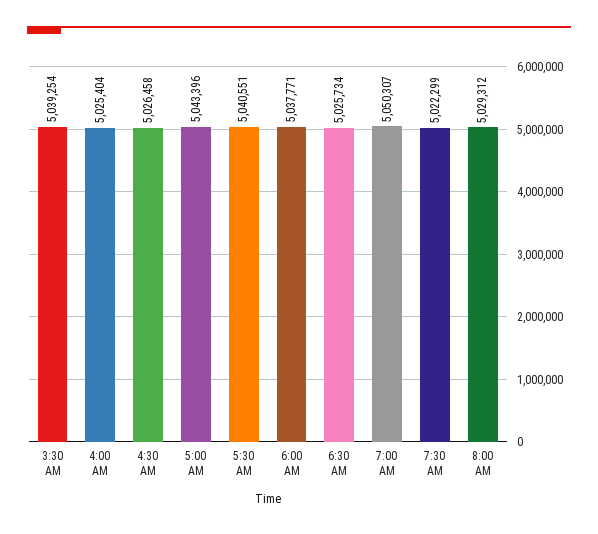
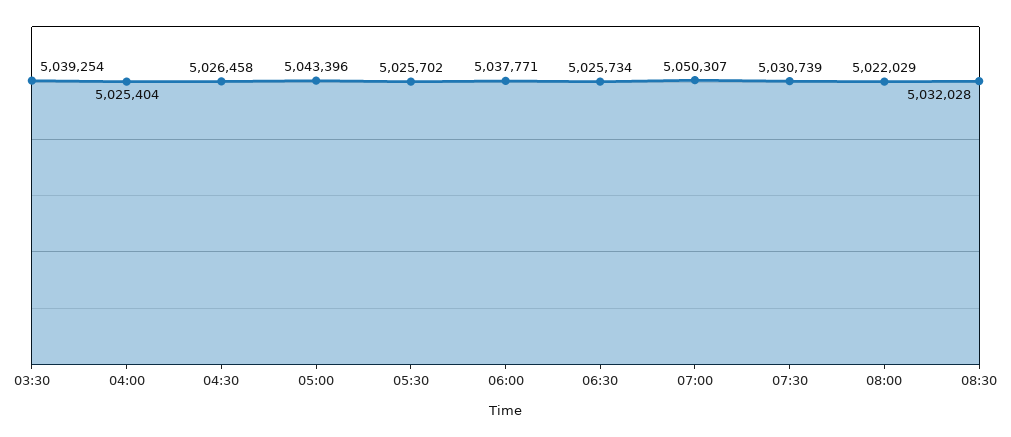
5:30 AM: 5040551 -> 5025702
7:30 AM: 5022299 -> 5030739
8:00 AM: 5029312 -> 5022029
08:30: none -> 5032028

